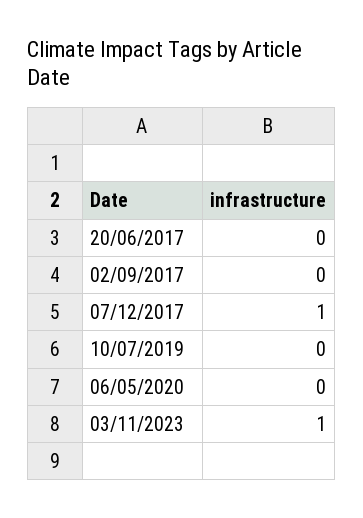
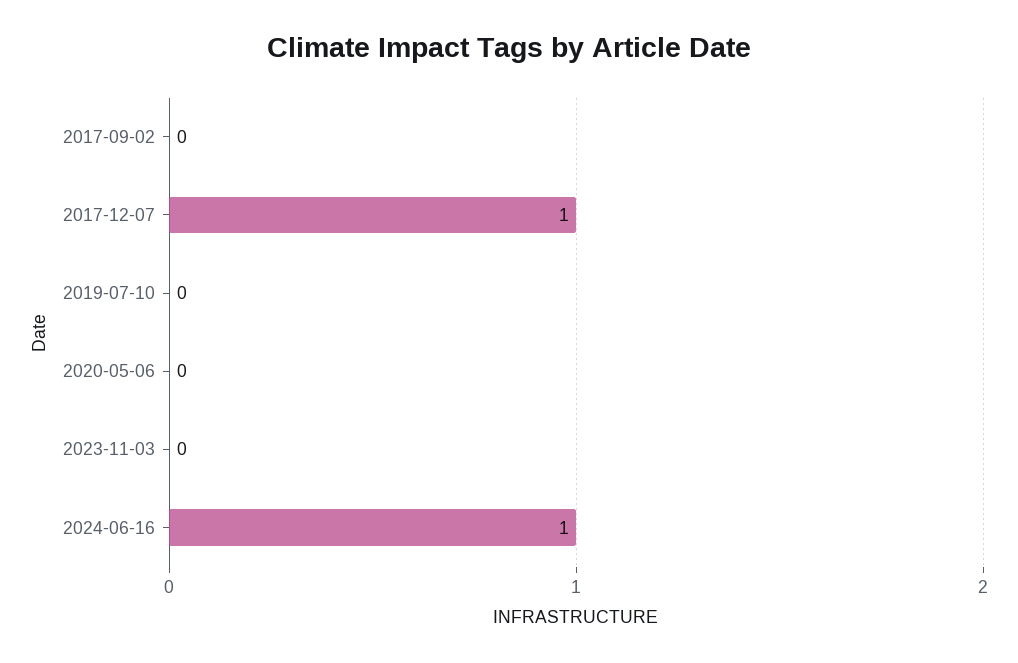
20/06/2017: 0 -> none
03/11/2023: 1 -> 0
2024-06-16: none -> 1

